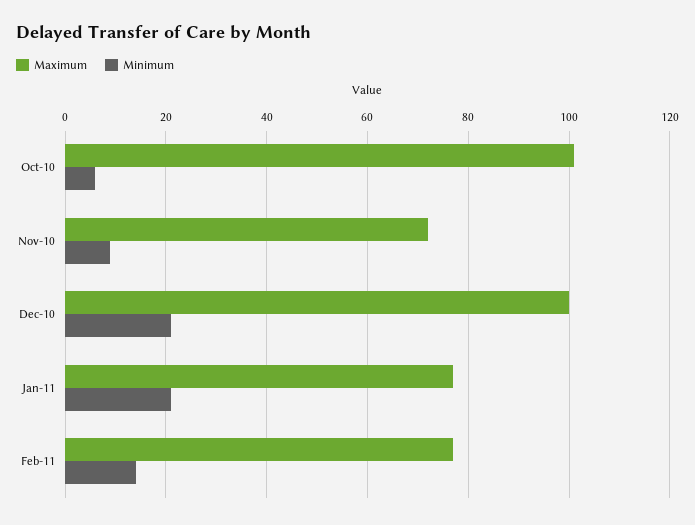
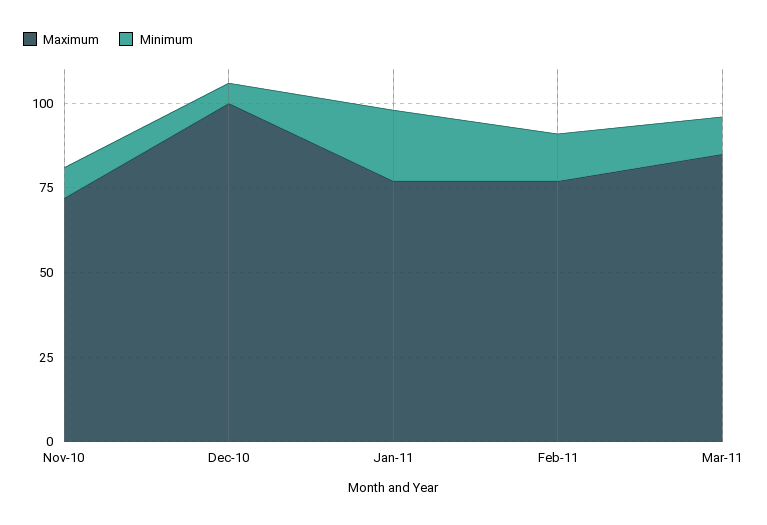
Maximum, Oct-10: 100 -> none
Minimum, Oct-10: 5 -> none
Minimum, Dec-10: 20 -> 5
Maximum, Mar-11: none -> 85
Minimum, Mar-11: none -> 10

